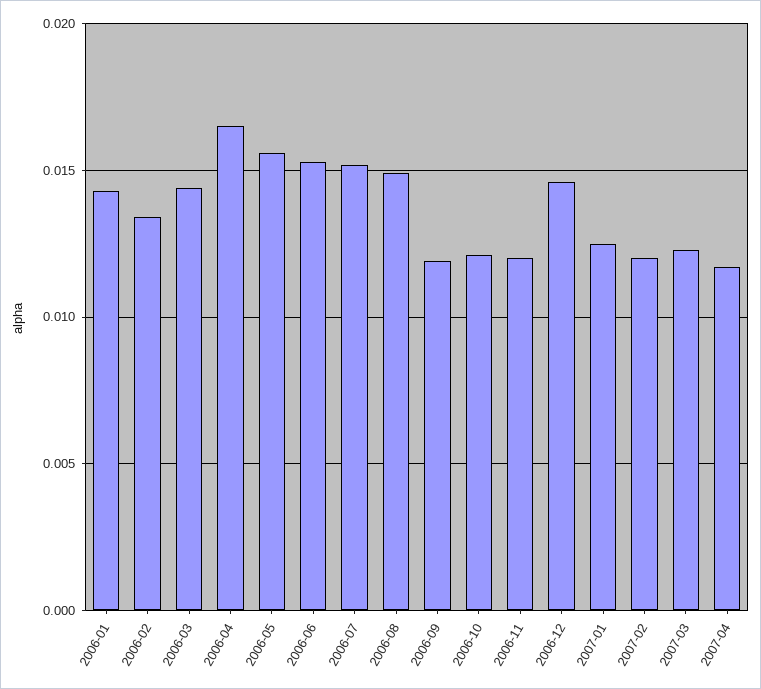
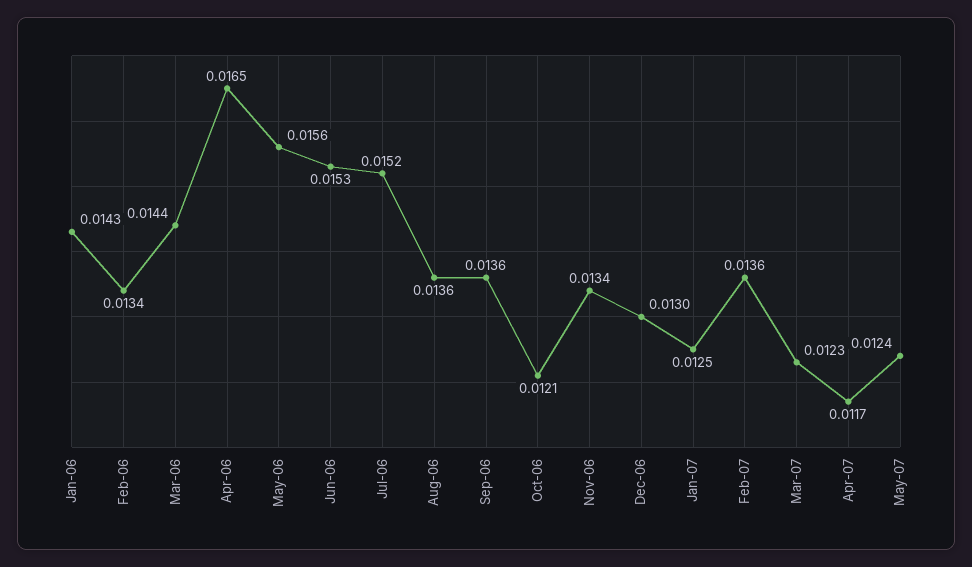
2006-08: 0.015 -> 0.0136
2006-09: 0.012 -> 0.0136
2006-11: 0.012 -> 0.0134
2006-12: 0.0145 -> 0.013
2007-02: 0.012 -> 0.0136
May-07: none -> 0.0124

